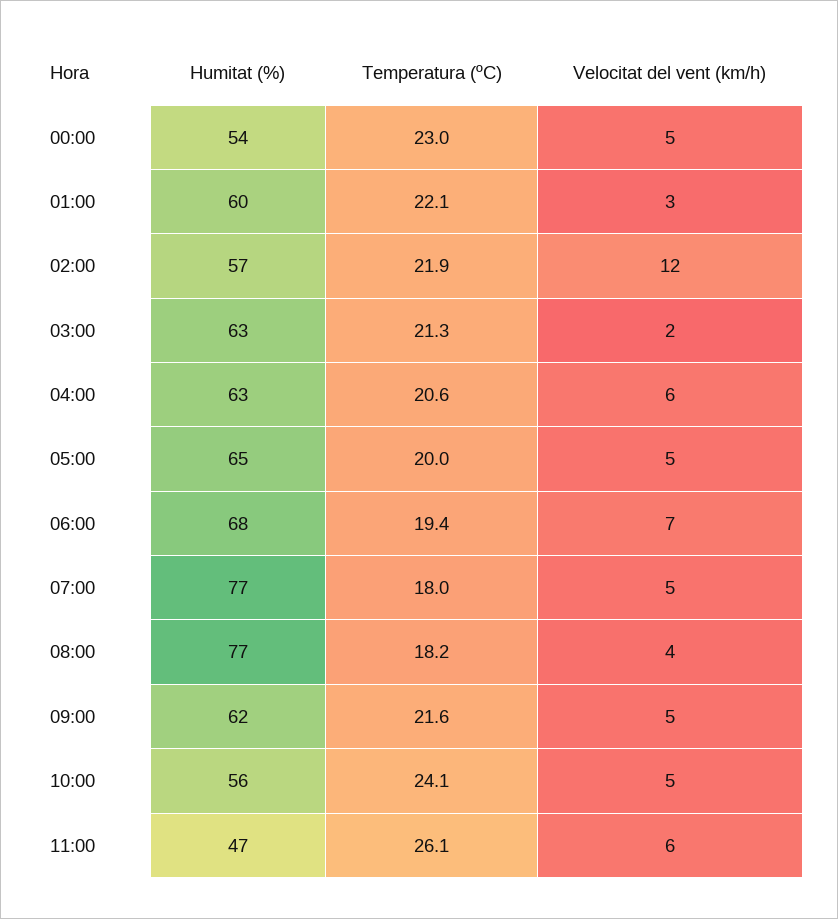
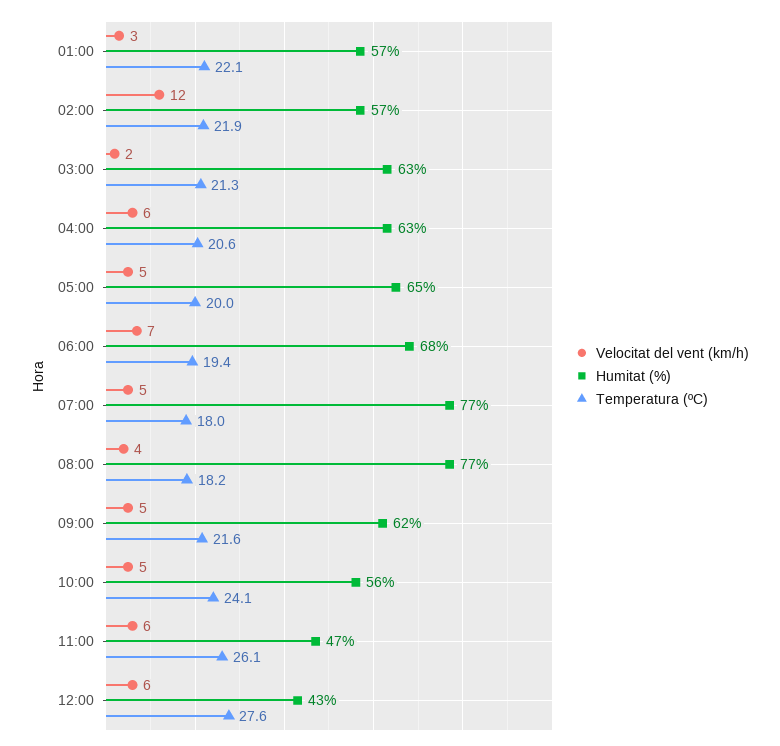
Humitat (%), 00:00: 54 -> none
Temperatura (ºC), 00:00: 23 -> none
Velocitat del vent (km/h), 00:00: 5 -> none
Humitat (%), 01:00: 60 -> 57
Velocitat del vent (km/h), 12:00: none -> 6
Humitat (%), 12:00: none -> 43
Temperatura (ºC), 12:00: none -> 27.6

